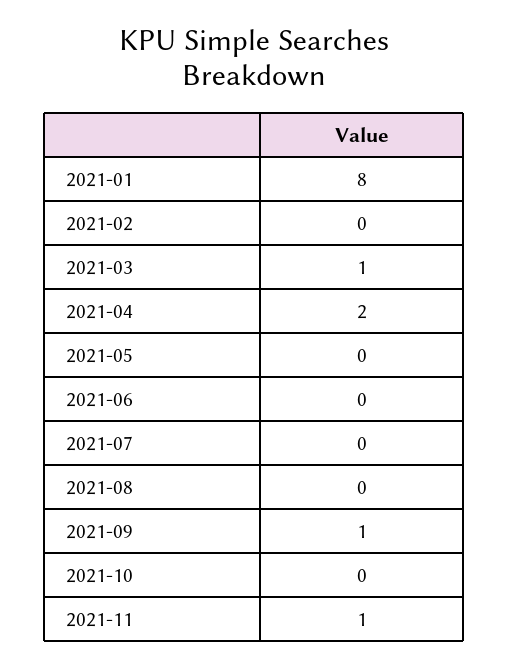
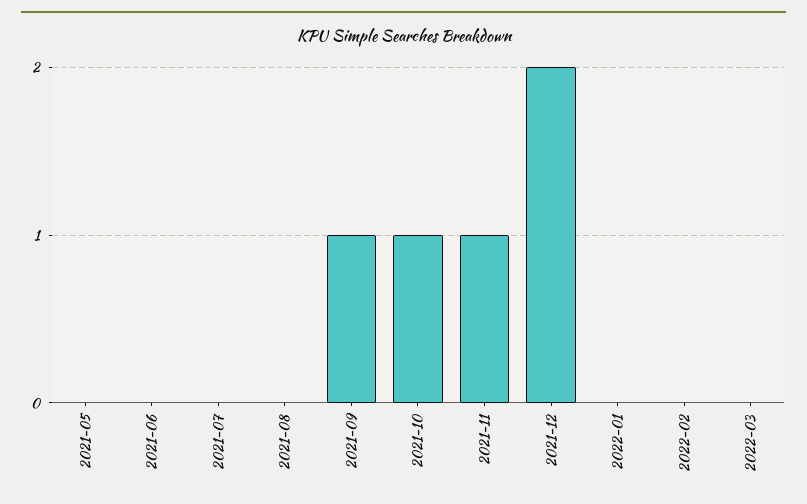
2021-01: 8 -> none
2021-02: 0 -> none
2021-03: 1 -> none
2021-04: 2 -> none
2021-10: 0 -> 1
2021-12: none -> 2
2022-01: none -> 0
2022-02: none -> 0
2022-03: none -> 0

